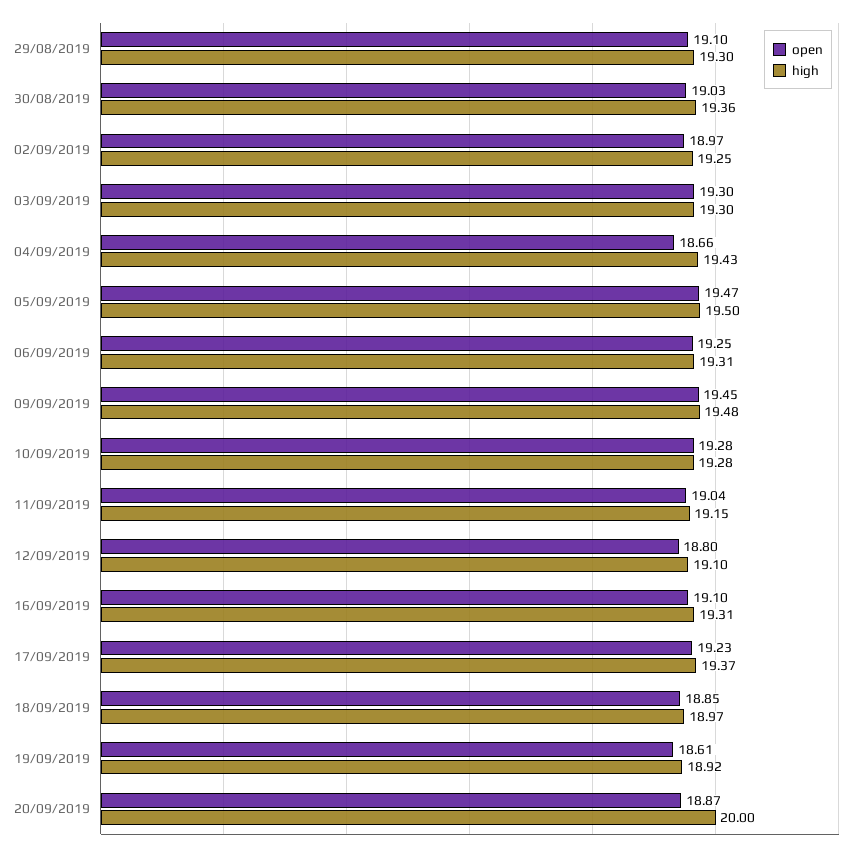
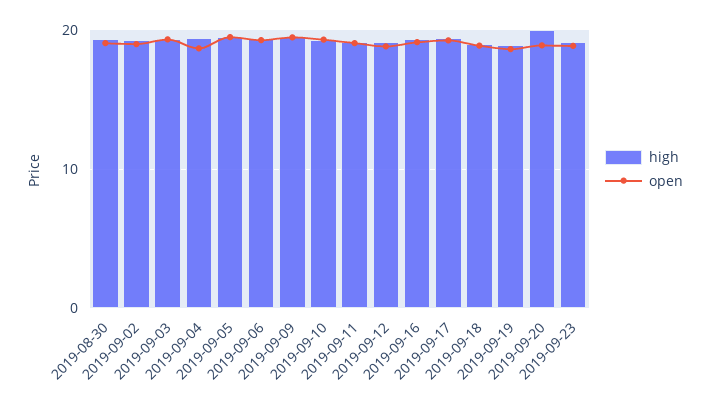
open, 29/08/2019: 19.1 -> none
high, 29/08/2019: 19.3 -> none
high, 2019-09-23: none -> 19
open, 2019-09-23: none -> 19

